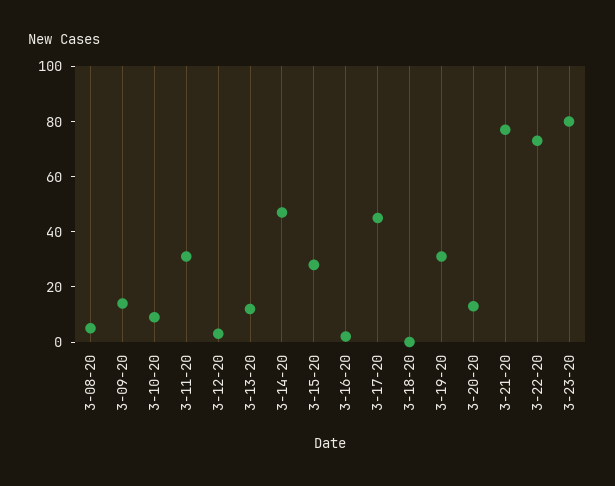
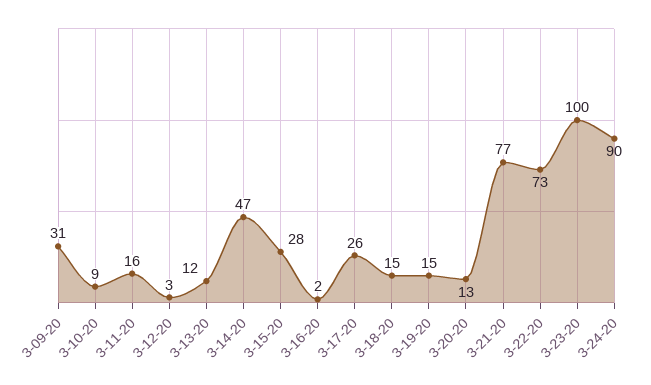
3-08-20: 5 -> none
3-09-20: 15 -> 31
3-11-20: 30 -> 16
3-17-20: 45 -> 26
3-18-20: 0 -> 15
3-19-20: 30 -> 15
3-23-20: 80 -> 100
3-24-20: none -> 90

